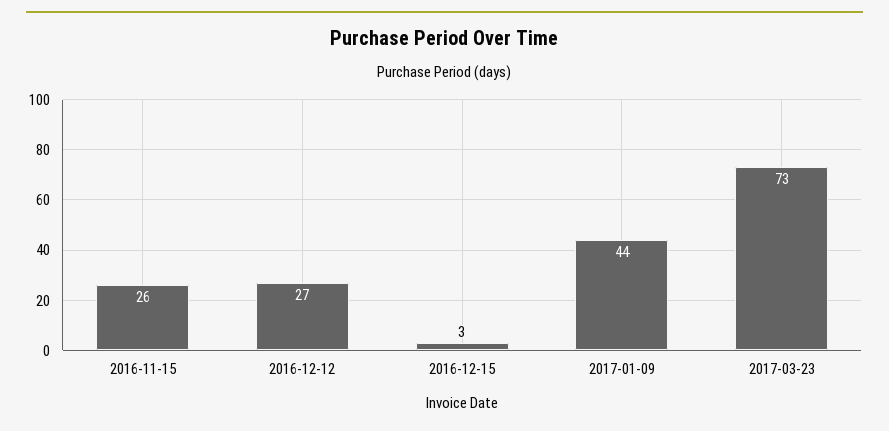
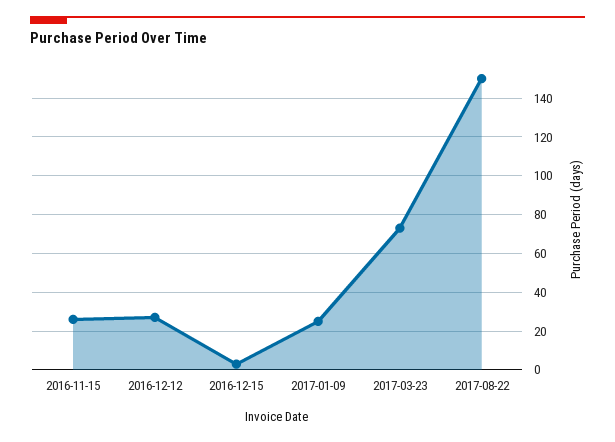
2017-01-09: 44 -> 25
2017-08-22: none -> 150

